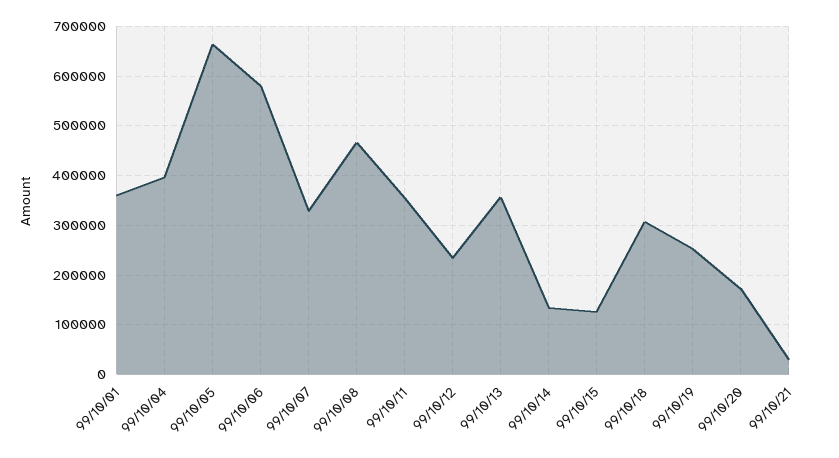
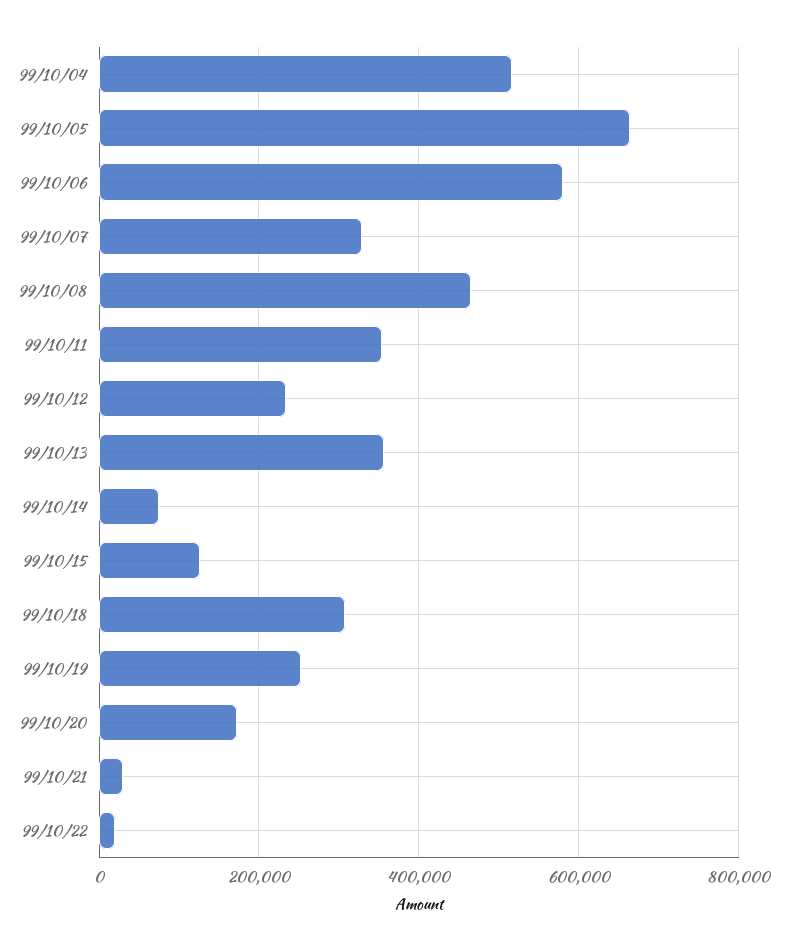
99/10/01: 360000 -> none
99/10/04: 400000 -> 520000
99/10/14: 140000 -> 80000
99/10/22: none -> 20000

